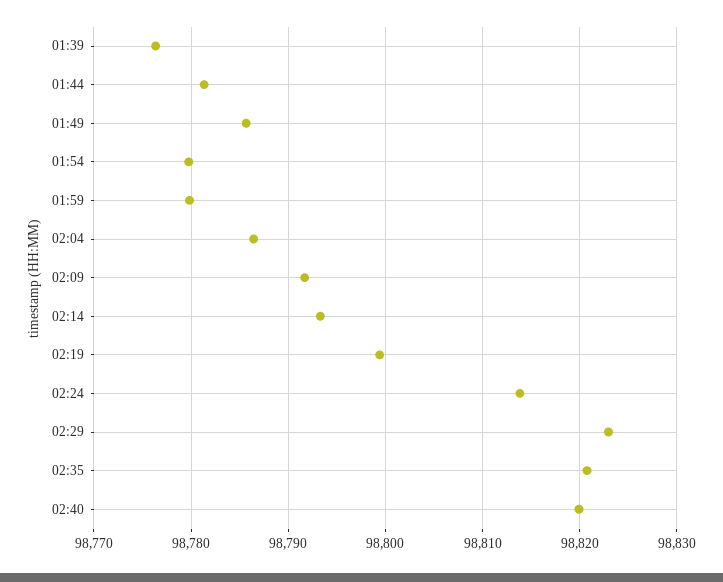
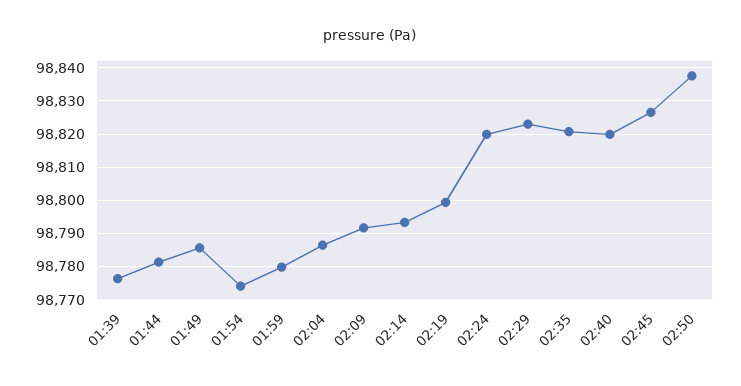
01:54: 98780 -> 98774
02:24: 98814 -> 98820
02:45: none -> 98826
02:50: none -> 98838

